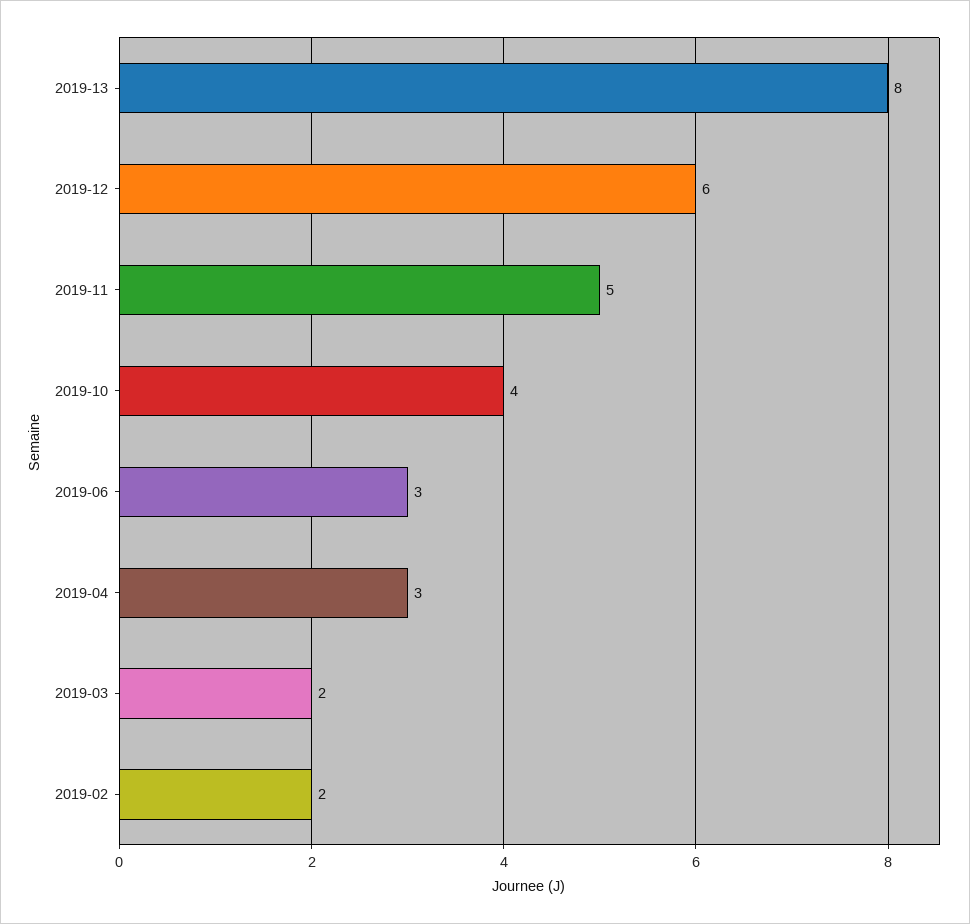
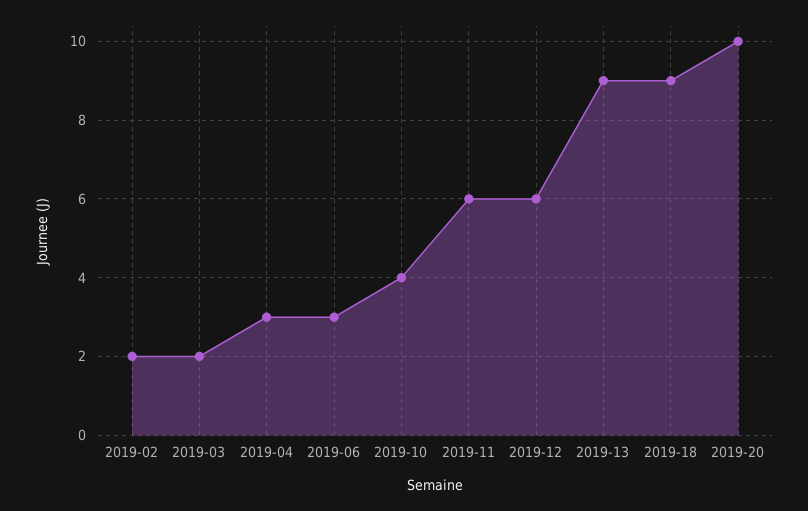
2019-13: 8 -> 9
2019-11: 5 -> 6
2019-18: none -> 9
2019-20: none -> 10

